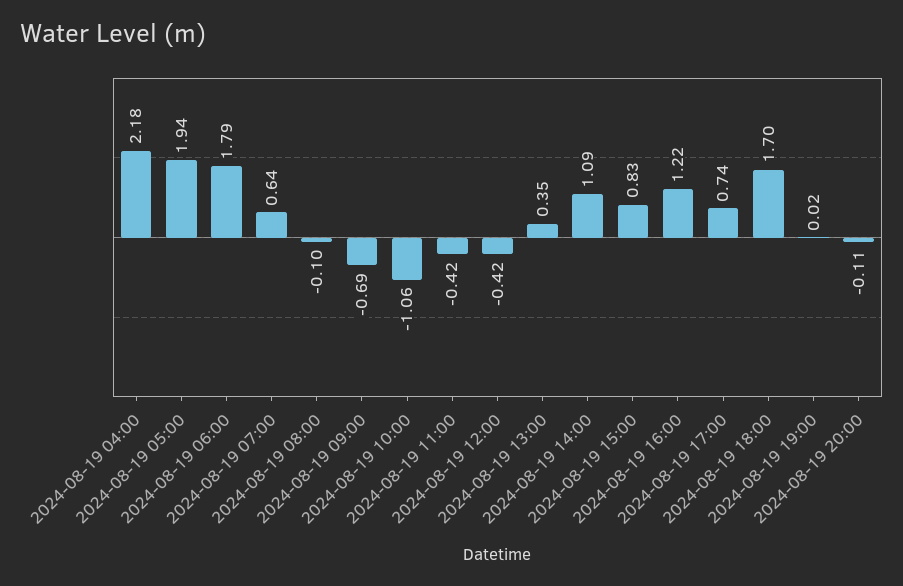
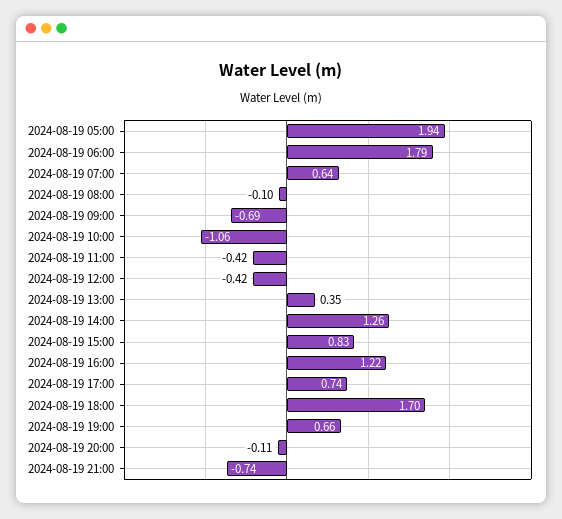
2024-08-19 04:00: 2.18 -> none
2024-08-19 14:00: 1.09 -> 1.26
2024-08-19 19:00: 0.02 -> 0.66
2024-08-19 21:00: none -> -0.74

